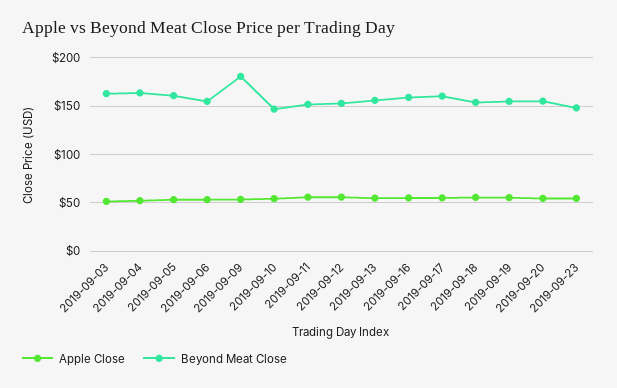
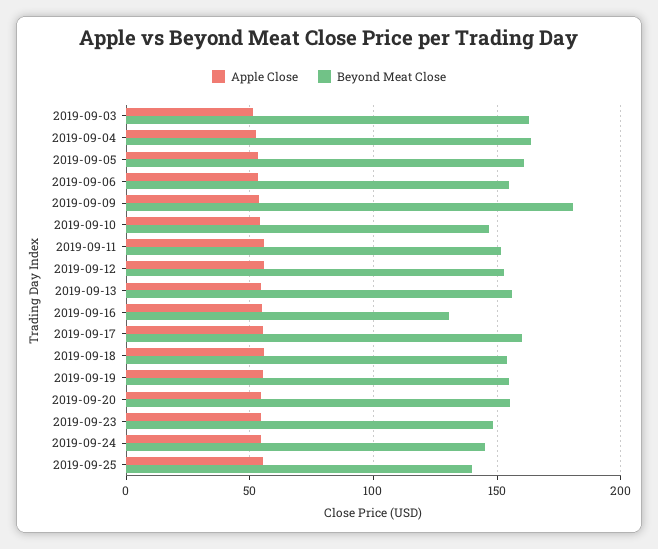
Beyond Meat Close, 2019-09-16: 160 -> 130
Apple Close, 2019-09-24: none -> 55
Beyond Meat Close, 2019-09-24: none -> 145
Apple Close, 2019-09-25: none -> 55
Beyond Meat Close, 2019-09-25: none -> 140

